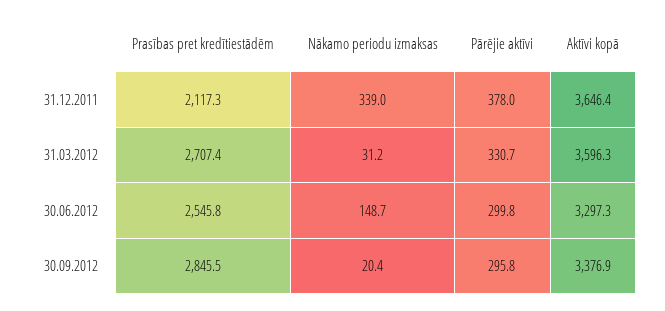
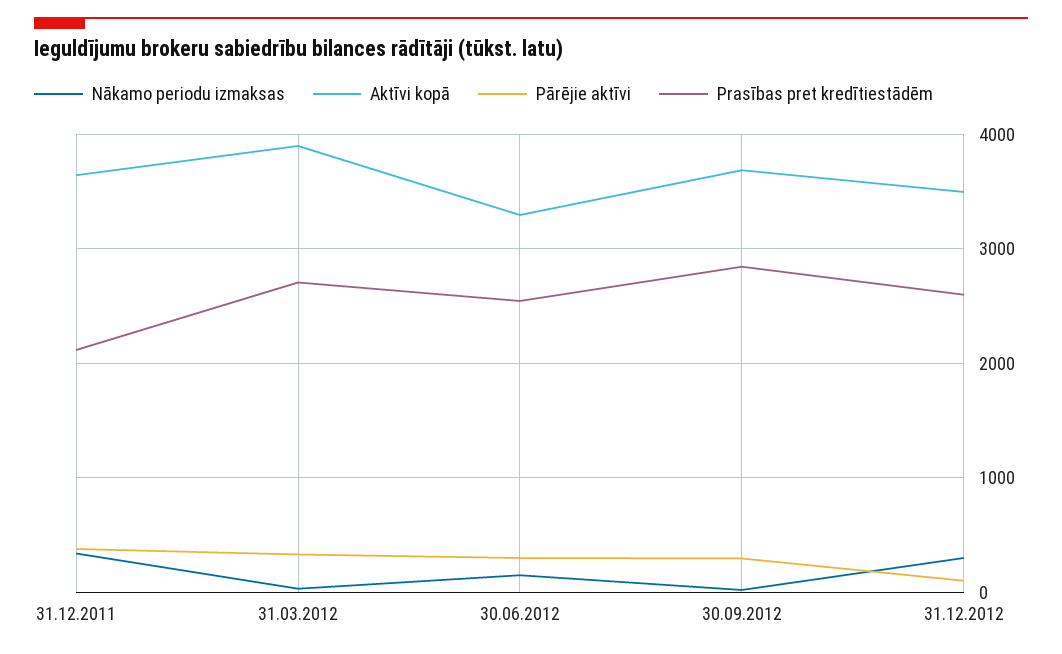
Aktīvi kopā, 31.03.2012: 3596.3 -> 3900
Aktīvi kopā, 30.09.2012: 3376.9 -> 3700
Nākamo periodu izmaksas, 31.12.2012: none -> 300
Aktīvi kopā, 31.12.2012: none -> 3500
Pārējie aktīvi, 31.12.2012: none -> 100
Prasības pret kredītiestādēm, 31.12.2012: none -> 2600

